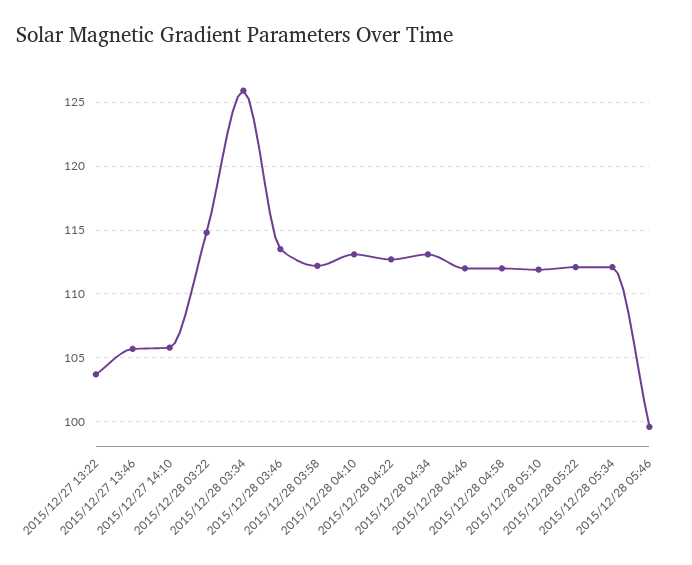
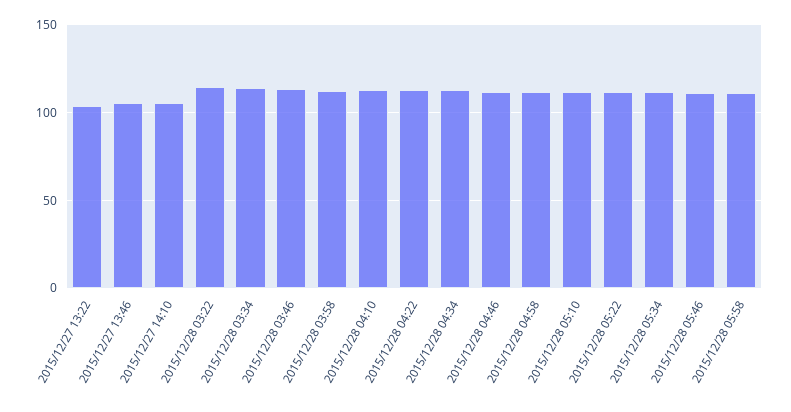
2015/12/28 03:34: 126 -> 115
2015/12/28 05:46: 99.5 -> 110
2015/12/28 05:58: none -> 110

